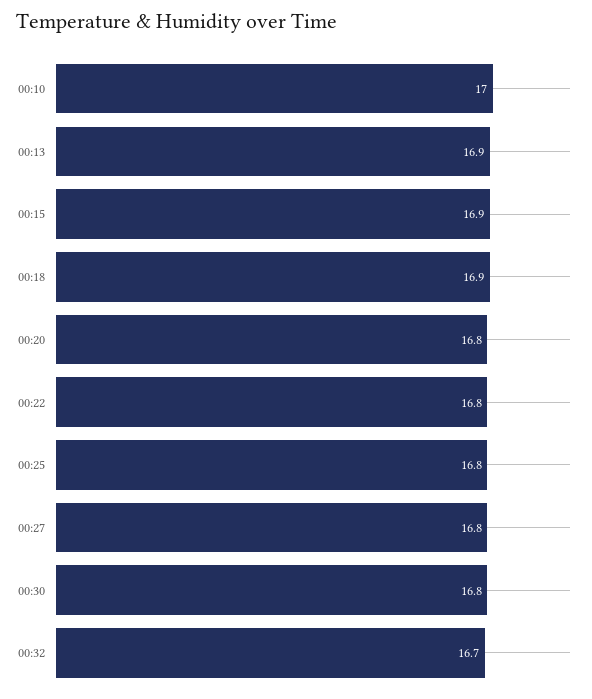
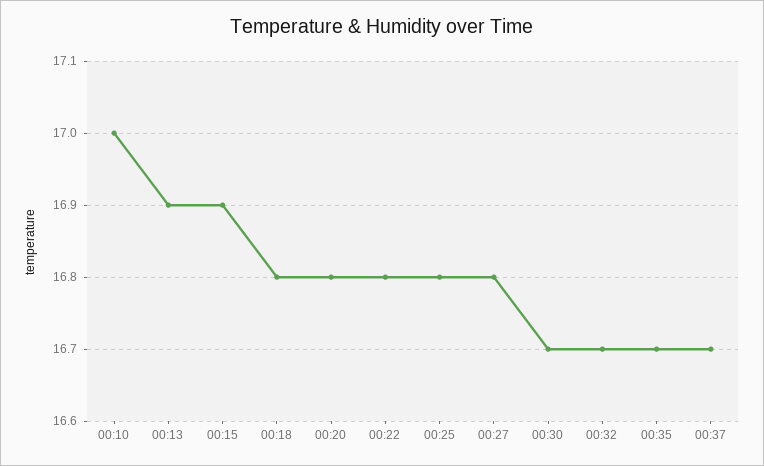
00:18: 16.9 -> 16.8
00:30: 16.8 -> 16.7
00:35: none -> 16.7
00:37: none -> 16.7

